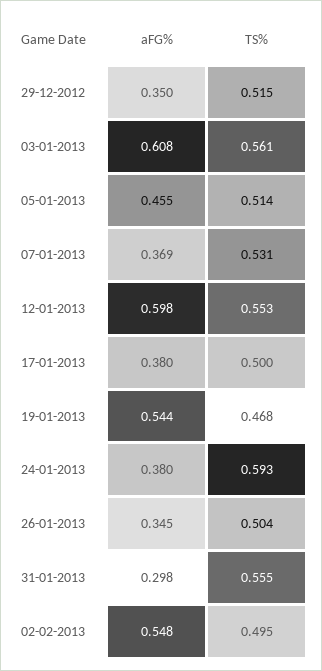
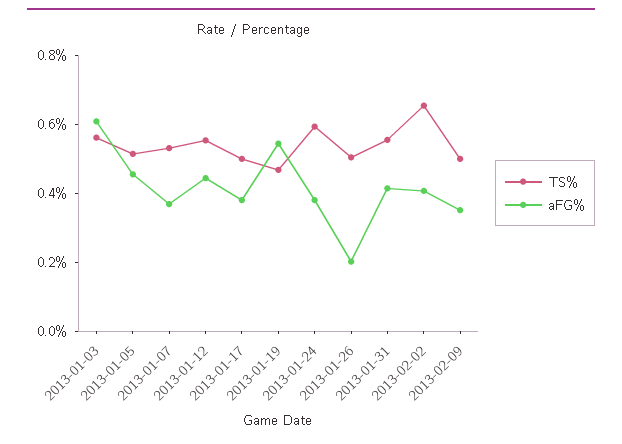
aFG%, 29-12-2012: 0.35 -> none
TS%, 29-12-2012: 0.515 -> none
aFG%, 12-01-2013: 0.598 -> 0.45
aFG%, 26-01-2013: 0.345 -> 0.2
aFG%, 31-01-2013: 0.298 -> 0.4
aFG%, 02-02-2013: 0.548 -> 0.4
TS%, 02-02-2013: 0.495 -> 0.65
TS%, 2013-02-09: none -> 0.5
aFG%, 2013-02-09: none -> 0.35

